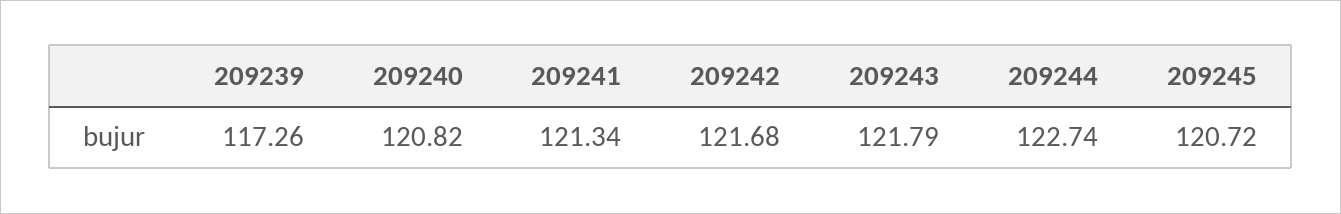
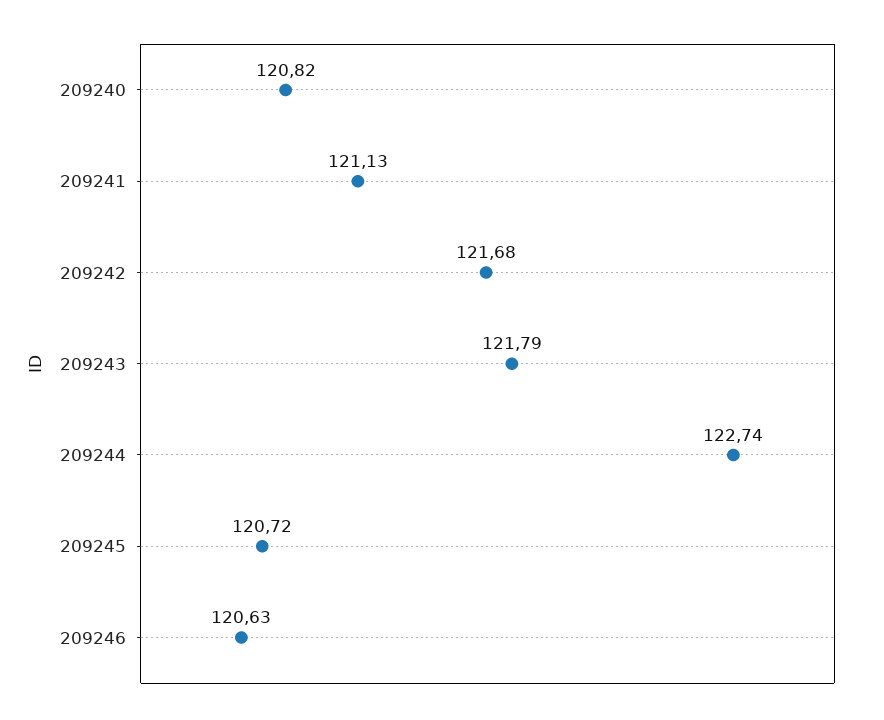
209239: 117.26 -> none
209241: 121.34 -> 121.13
209246: none -> 120.63

